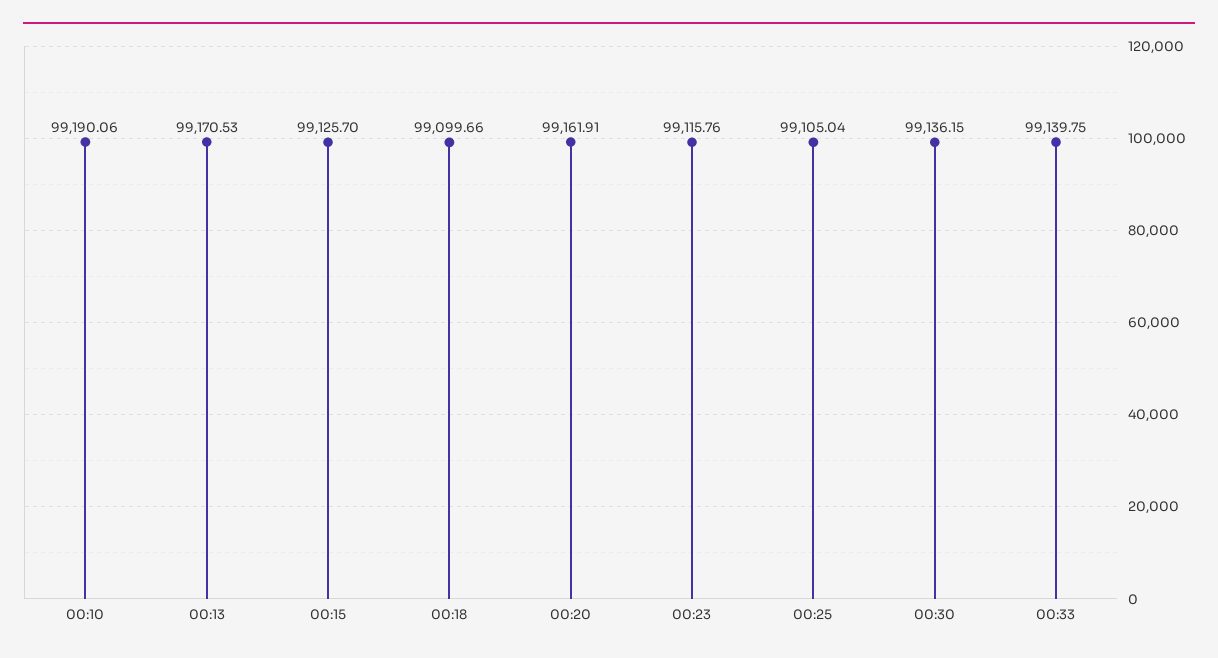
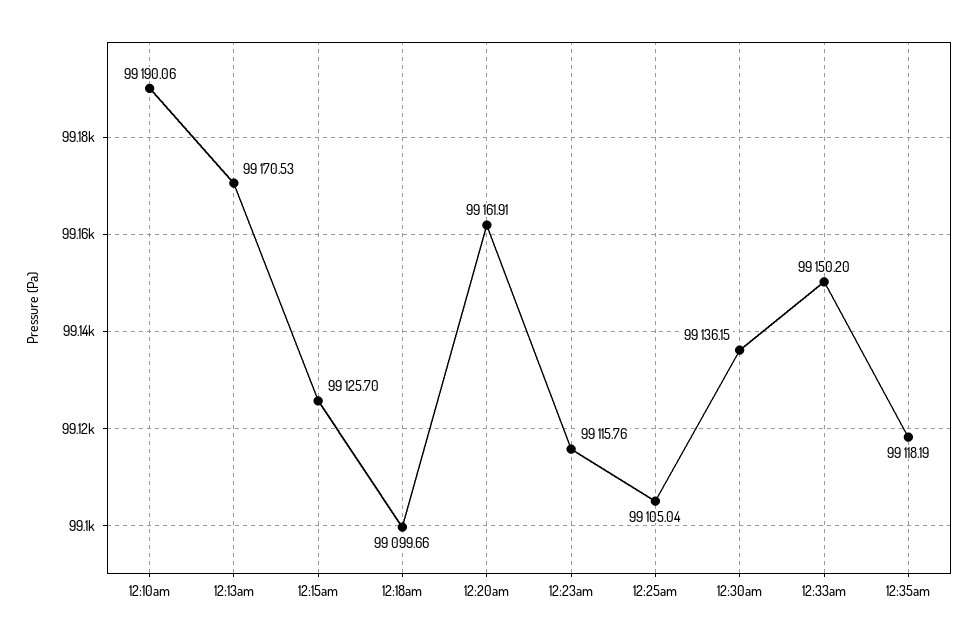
00:33: 99139.75 -> 99150.2
12:35am: none -> 99118.19

